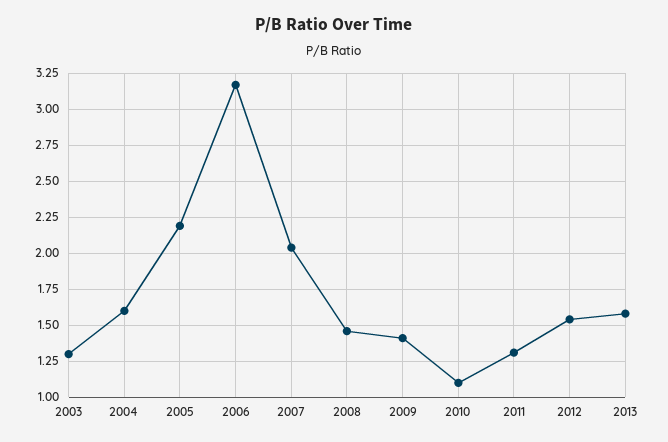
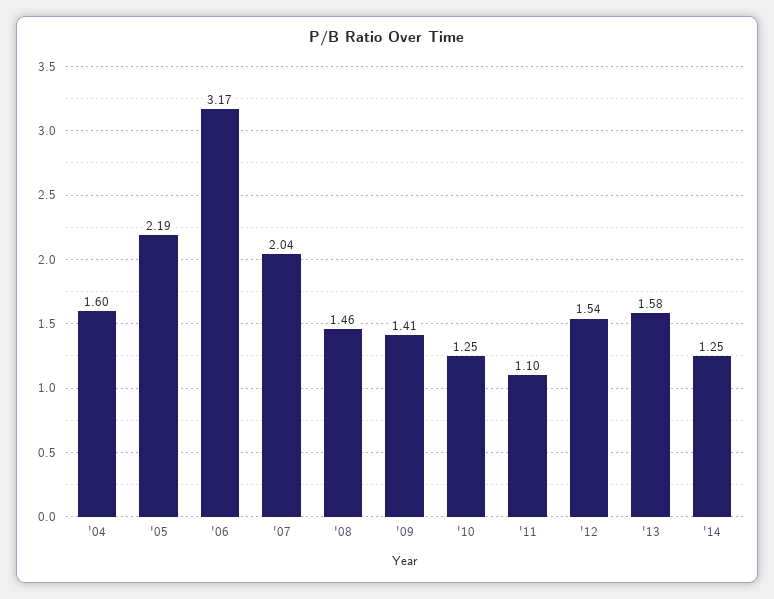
2003: 1.3 -> none
2010: 1.1 -> 1.25
2011: 1.3 -> 1.1
'14: none -> 1.25

